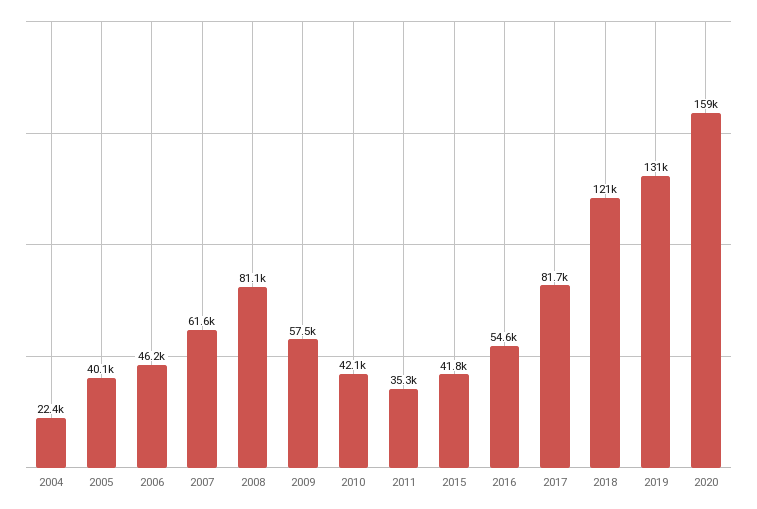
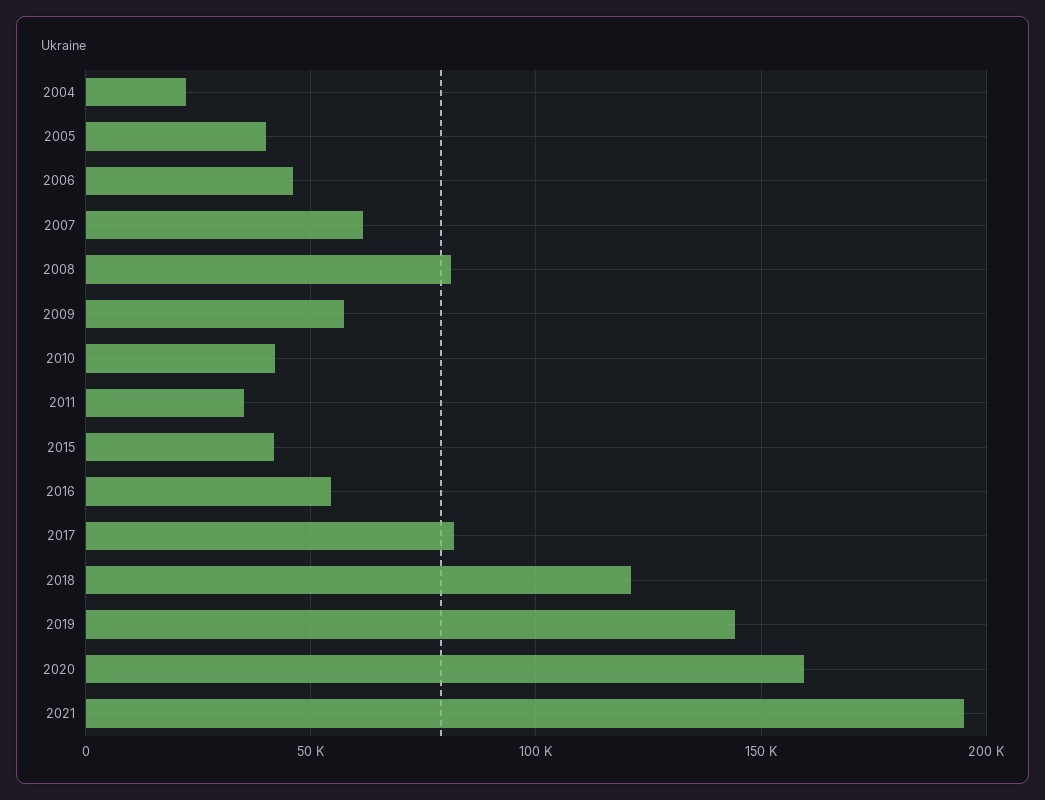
2019: 131000 -> 145000
2021: none -> 195000

